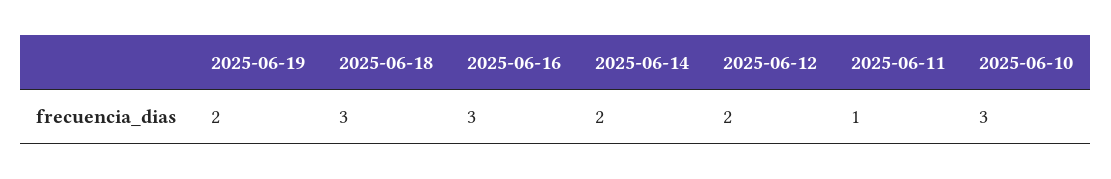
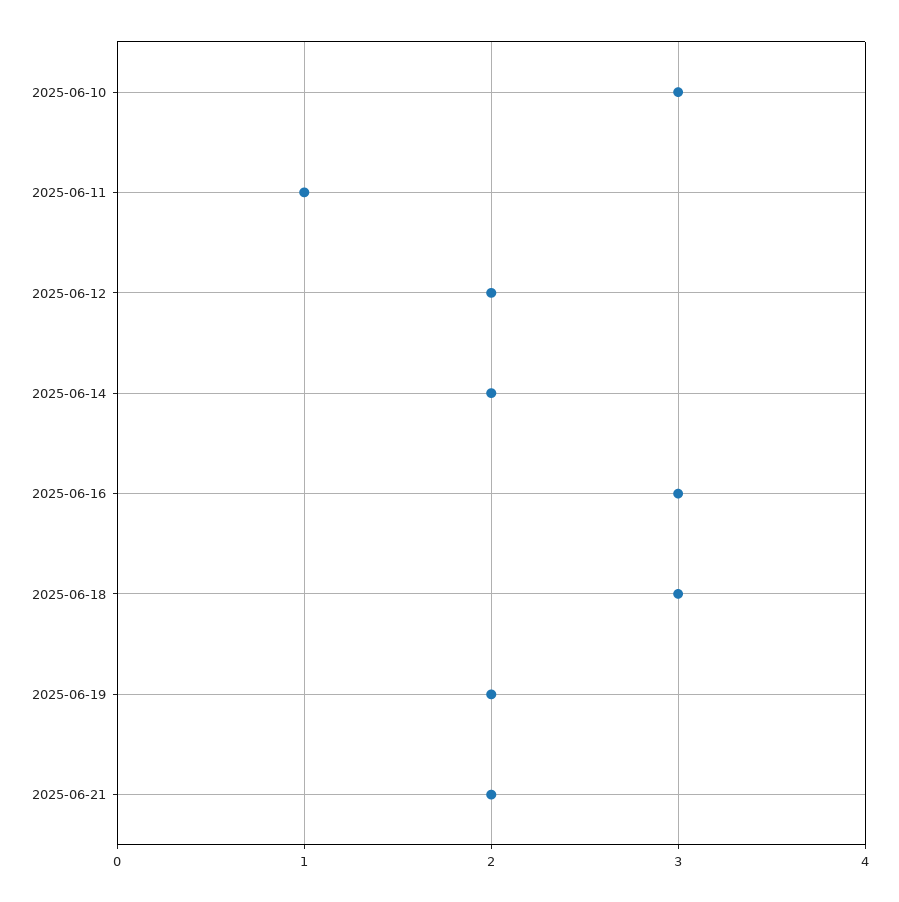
2025-06-21: none -> 2

